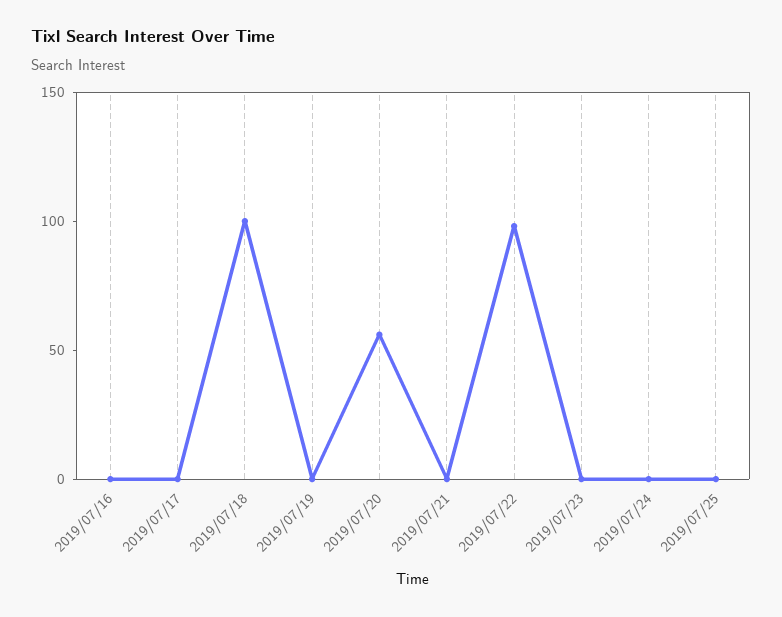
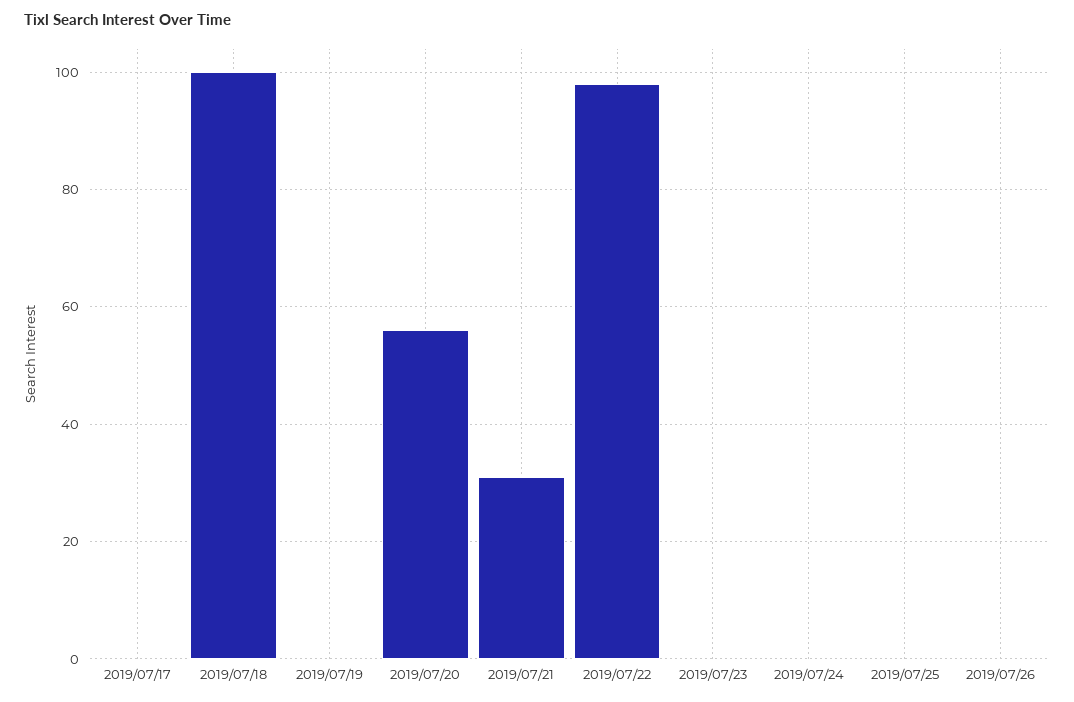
2019/07/16: 0 -> none
2019/07/21: 0 -> 30
2019/07/26: none -> 0

